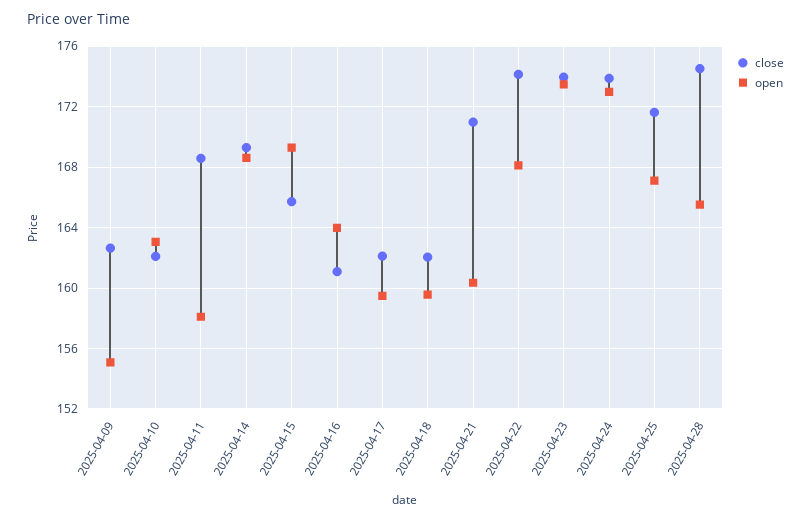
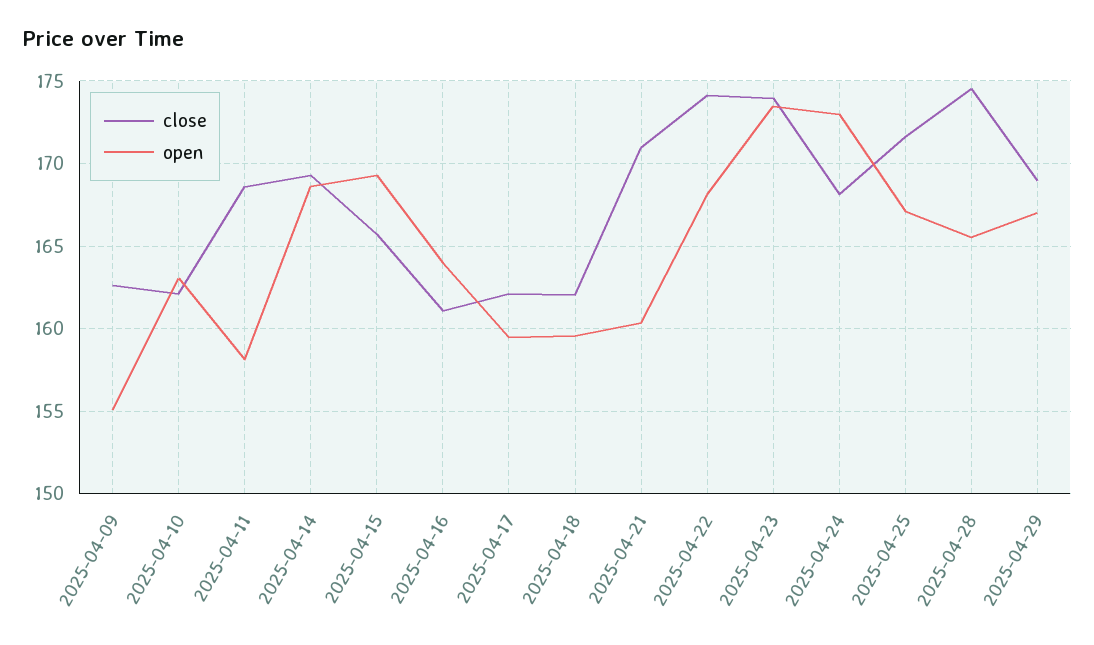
close, 2025-04-24: 174 -> 168
close, 2025-04-29: none -> 169
open, 2025-04-29: none -> 167

